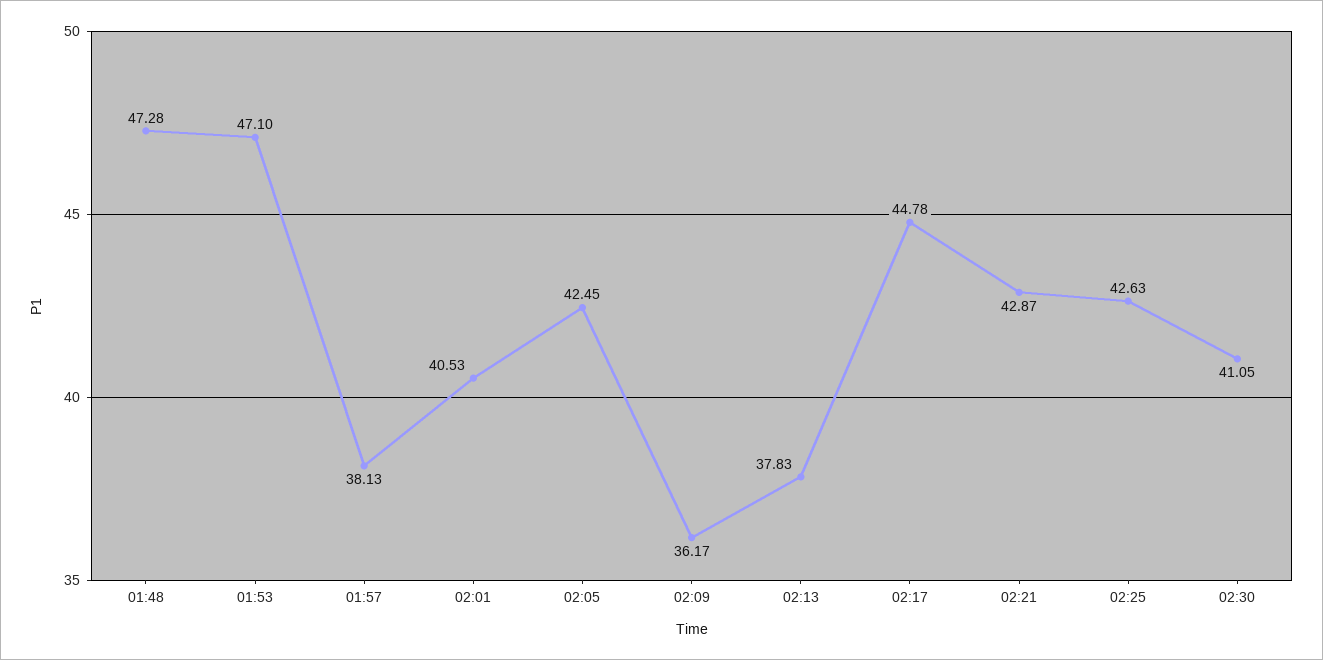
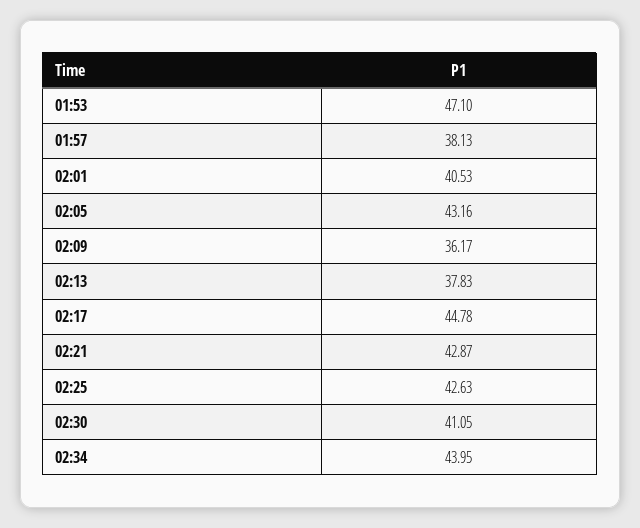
01:48: 47.28 -> none
02:05: 42.45 -> 43.16
02:34: none -> 43.95

